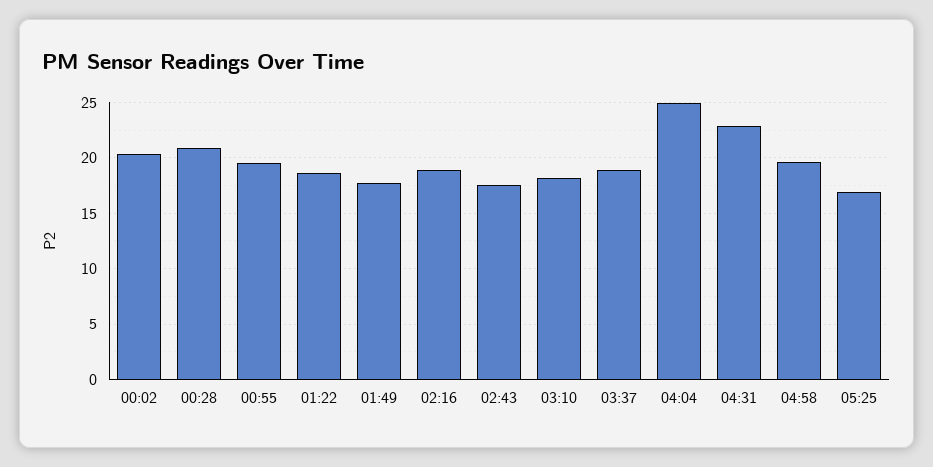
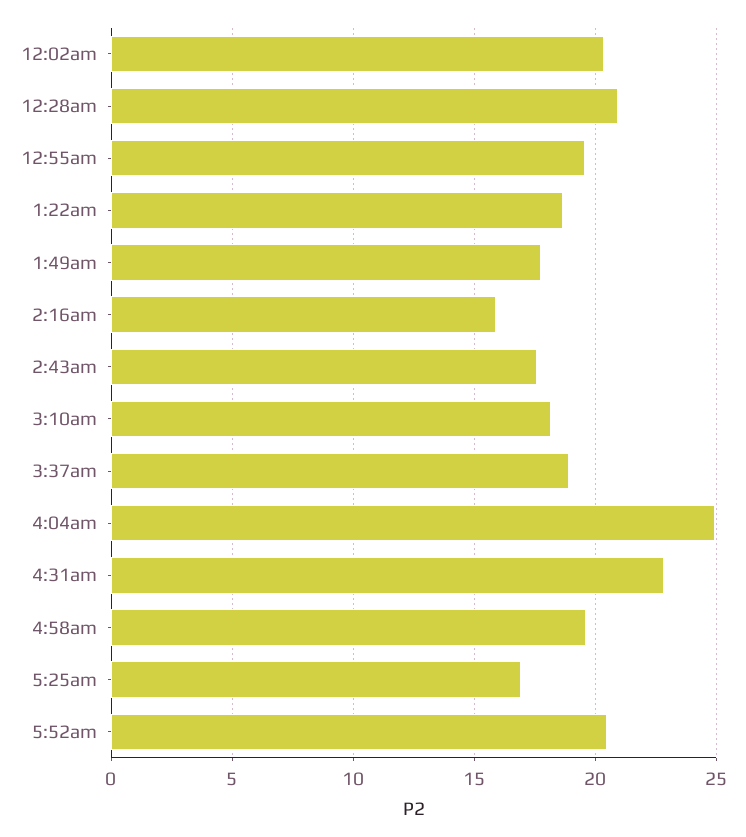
02:16: 19 -> 16
5:52am: none -> 20.5

